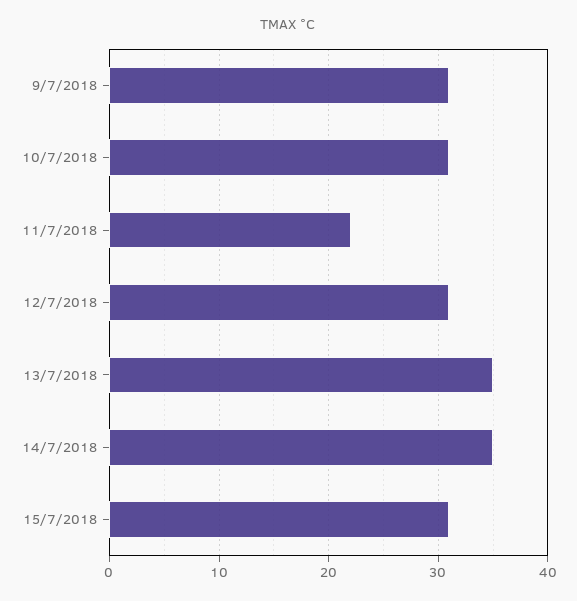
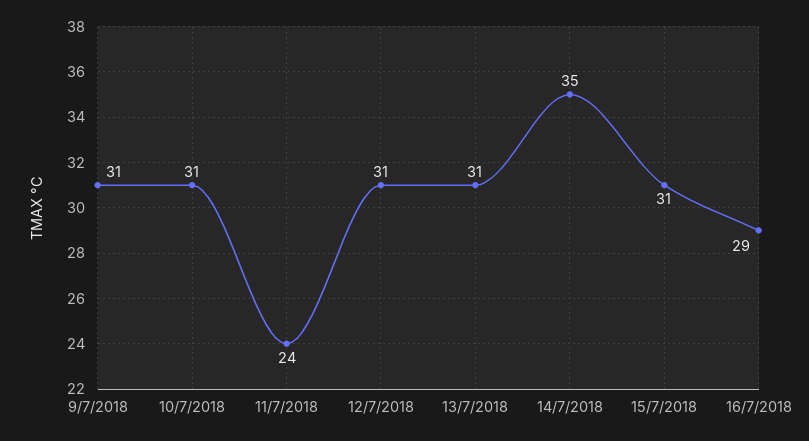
11/7/2018: 22 -> 24
13/7/2018: 35 -> 31
16/7/2018: none -> 29

